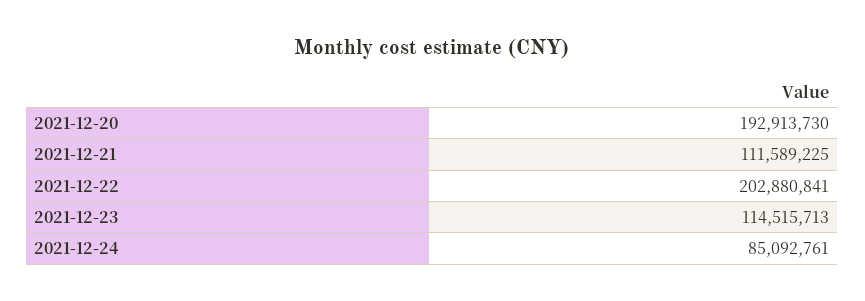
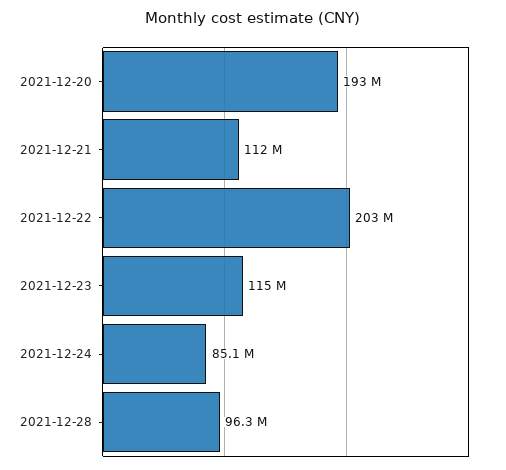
2021-12-28: none -> 96300000

